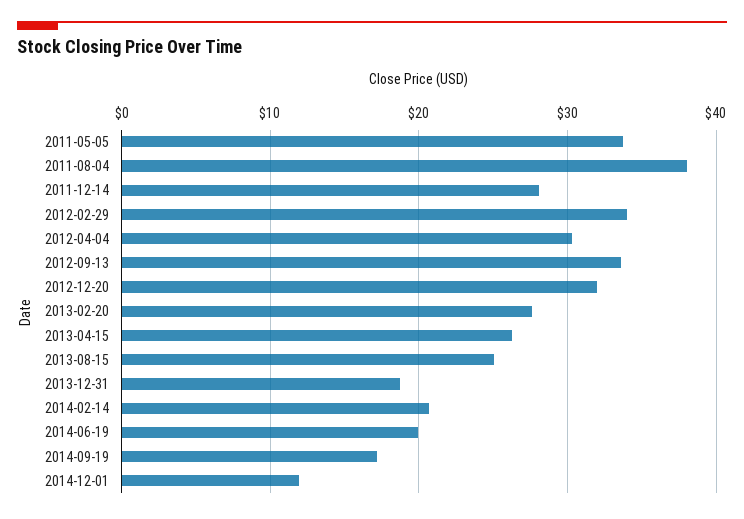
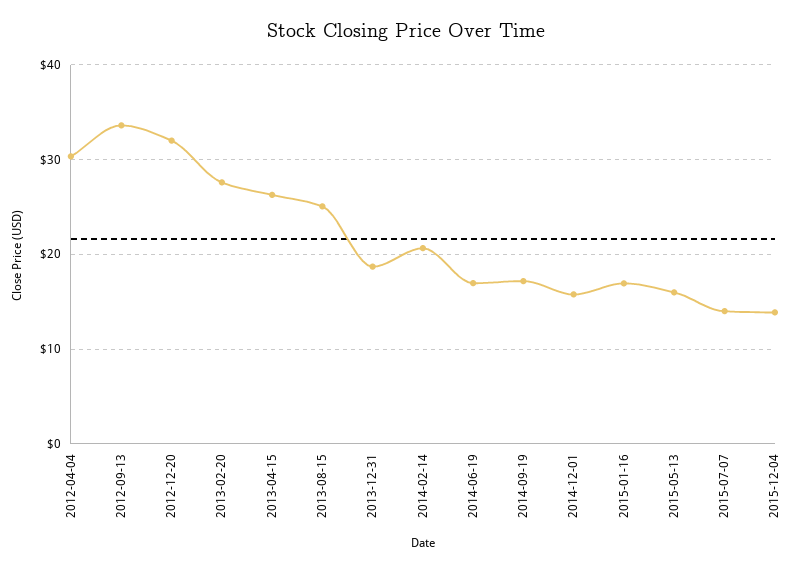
2011-05-05: 34 -> none
2011-08-04: 38 -> none
2011-12-14: 28 -> none
2012-02-29: 34 -> none
2014-06-19: 20 -> 17
2014-12-01: 12 -> 16
2015-01-16: none -> 17
2015-05-13: none -> 16
2015-07-07: none -> 14
2015-12-04: none -> 14

